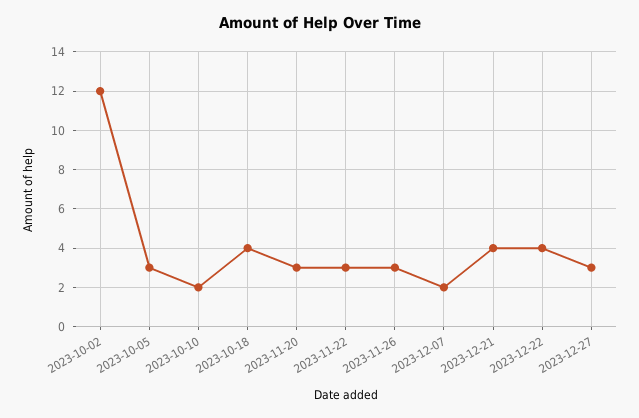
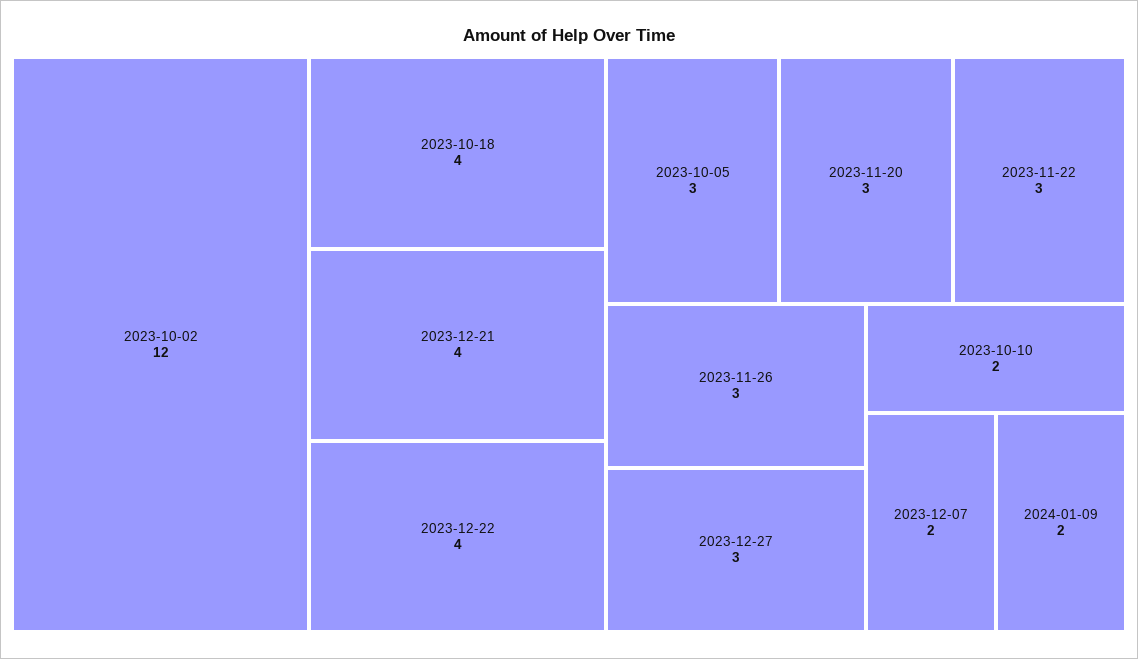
2024-01-09: none -> 2

